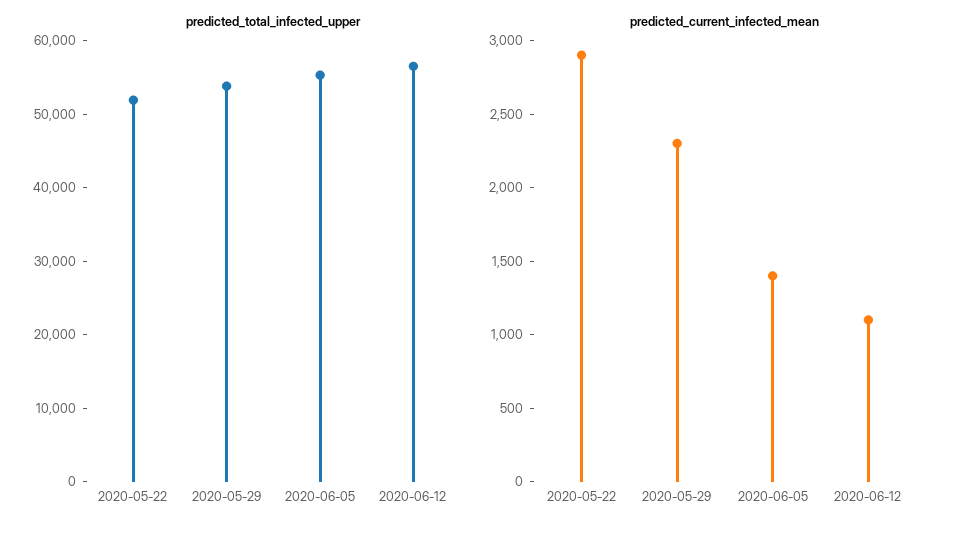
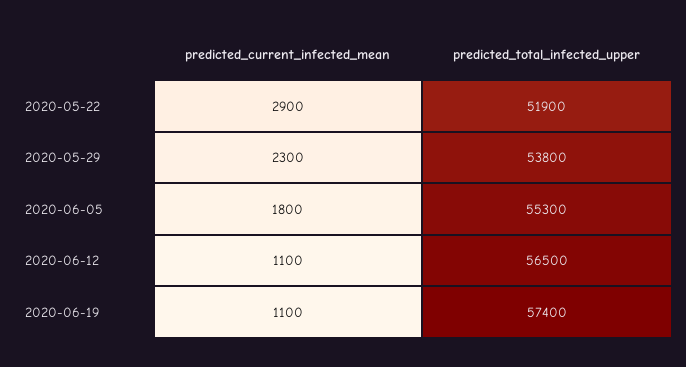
predicted_current_infected_mean, 2020-06-05: 1400 -> 1800
predicted_current_infected_mean, 2020-06-19: none -> 1100
predicted_total_infected_upper, 2020-06-19: none -> 57400

